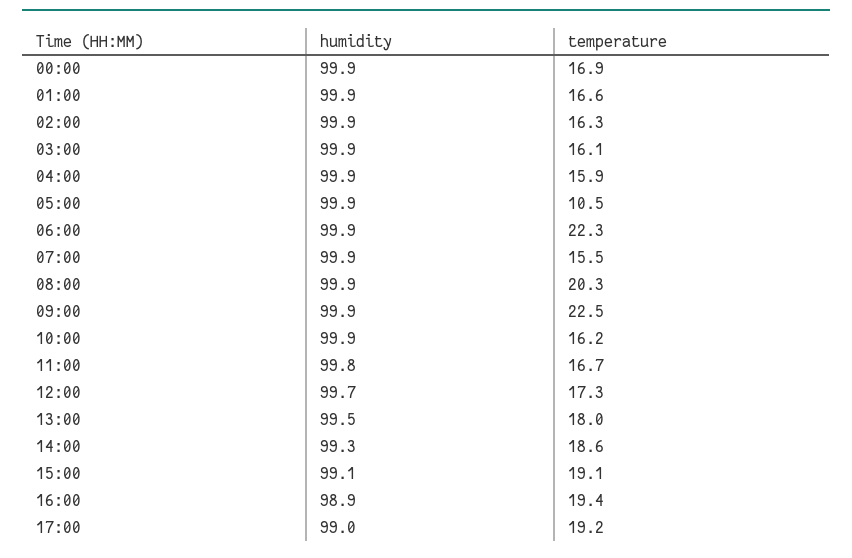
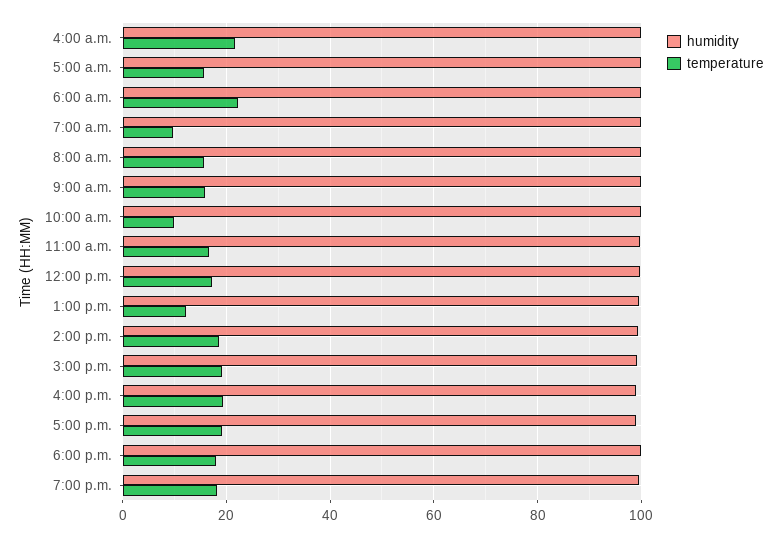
humidity, 00:00: 99.9 -> none
temperature, 00:00: 16.9 -> none
humidity, 01:00: 99.9 -> none
temperature, 01:00: 16.6 -> none
humidity, 02:00: 99.9 -> none
temperature, 02:00: 16.3 -> none
humidity, 03:00: 99.9 -> none
temperature, 03:00: 16.1 -> none
temperature, 04:00: 15.9 -> 22
temperature, 05:00: 10.5 -> 16
temperature, 07:00: 15.5 -> 10
temperature, 08:00: 20.3 -> 16
temperature, 09:00: 22.5 -> 16
temperature, 10:00: 16.2 -> 10
temperature, 13:00: 18 -> 12
humidity, 6:00 p.m.: none -> 100
temperature, 6:00 p.m.: none -> 18
humidity, 7:00 p.m.: none -> 100
temperature, 7:00 p.m.: none -> 18

